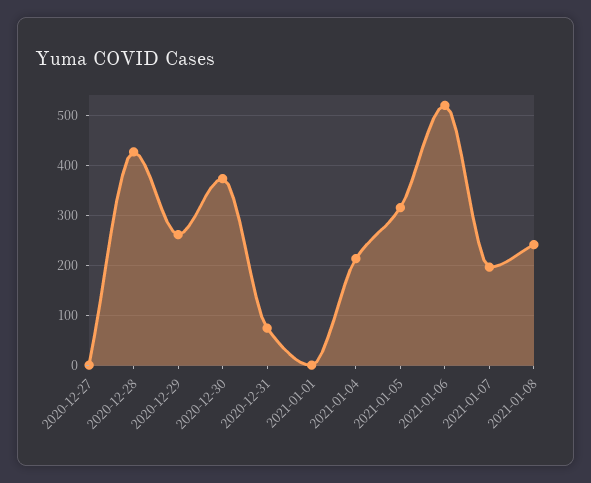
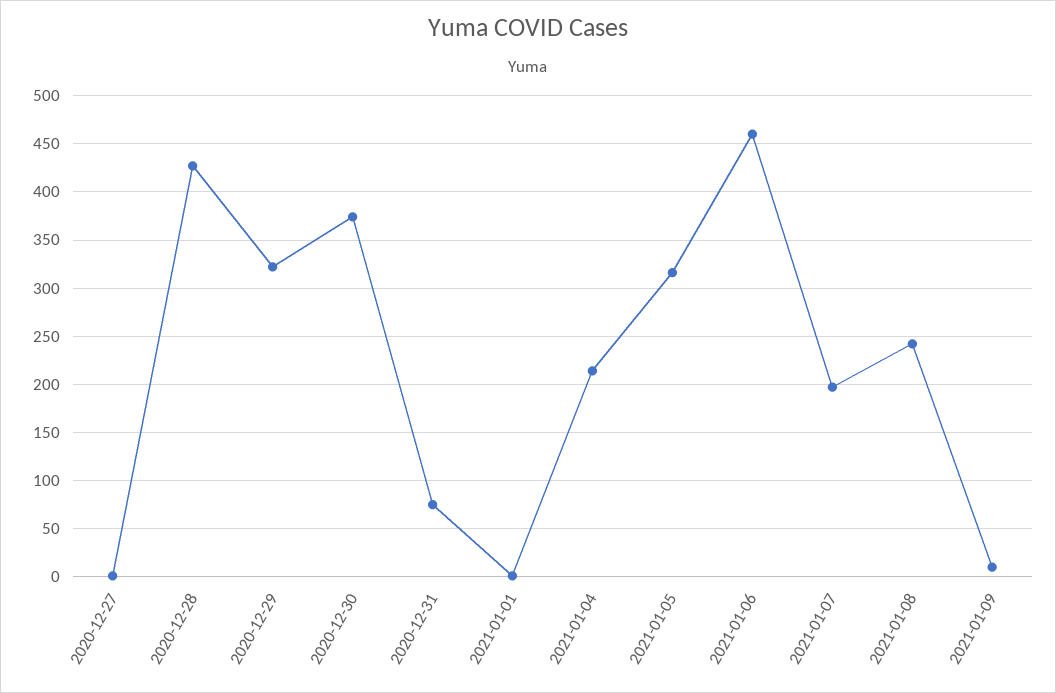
2020-12-29: 260 -> 320
2021-01-06: 520 -> 460
2021-01-09: none -> 10

